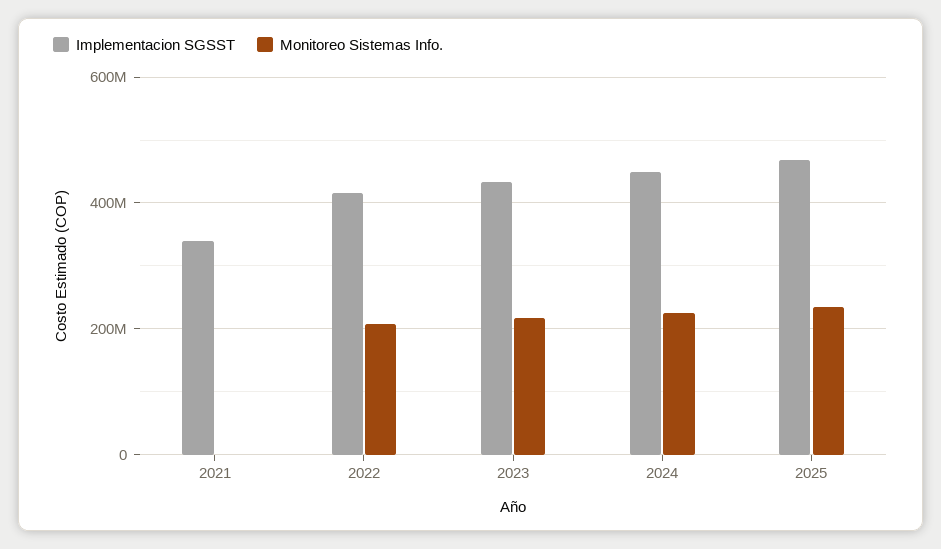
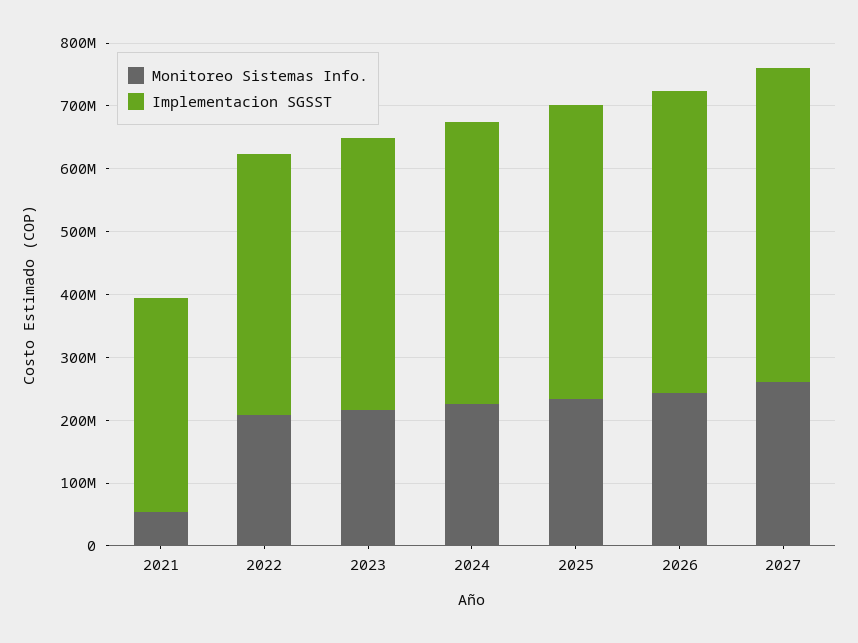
Monitoreo Sistemas Info., 2021: 0 -> 60000000
Monitoreo Sistemas Info., 2026: none -> 240000000
Implementacion SGSST, 2026: none -> 480000000
Monitoreo Sistemas Info., 2027: none -> 260000000
Implementacion SGSST, 2027: none -> 500000000

